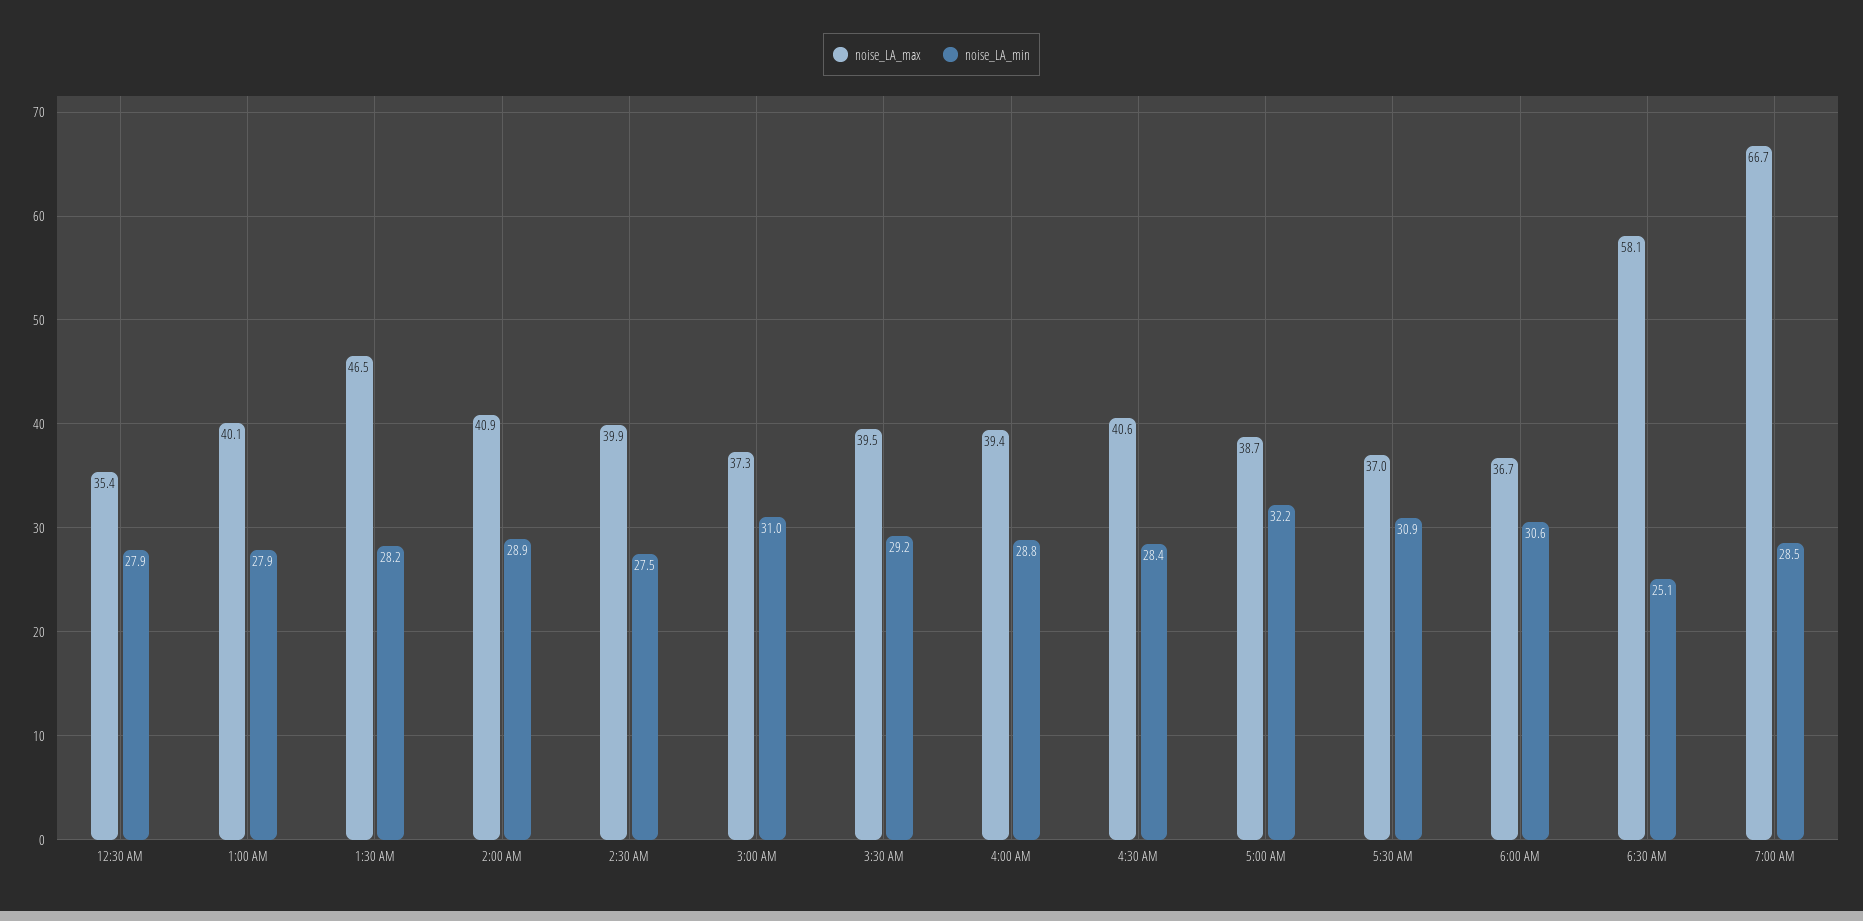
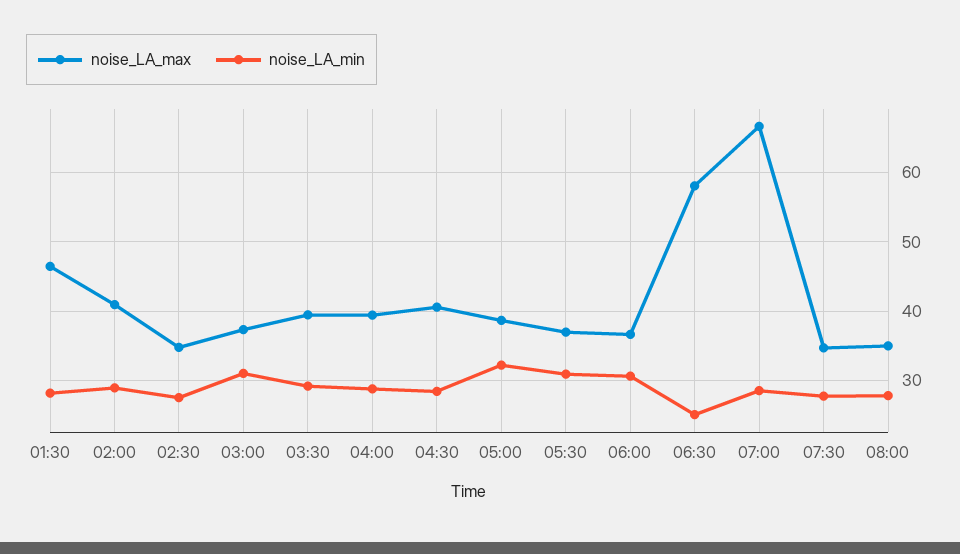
noise_LA_max, 12:30 AM: 35.4 -> none
noise_LA_min, 12:30 AM: 27.9 -> none
noise_LA_max, 1:00 AM: 40.1 -> none
noise_LA_min, 1:00 AM: 27.9 -> none
noise_LA_max, 2:30 AM: 39.9 -> 35
noise_LA_max, 07:30: none -> 35
noise_LA_min, 07:30: none -> 28
noise_LA_max, 08:00: none -> 35
noise_LA_min, 08:00: none -> 28

